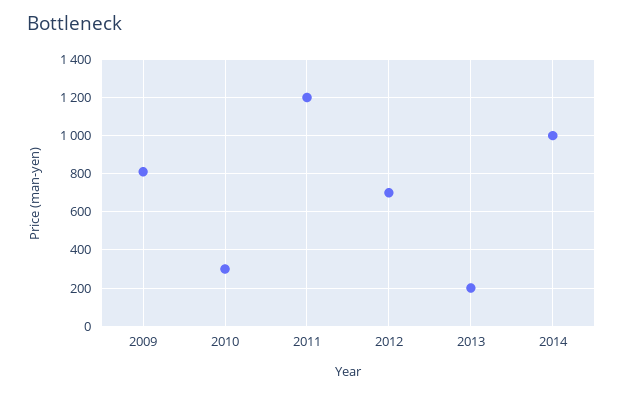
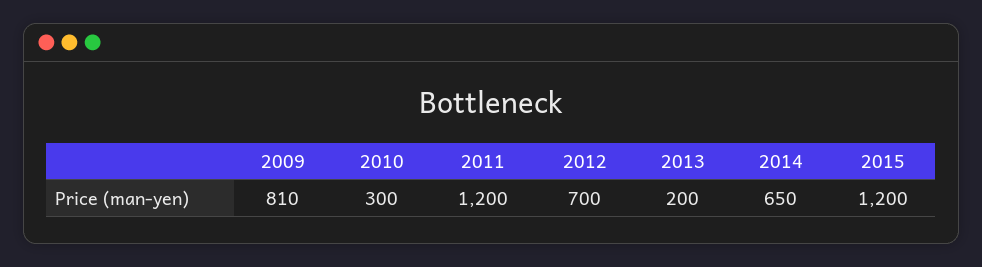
2014: 1000 -> 650
2015: none -> 1200

